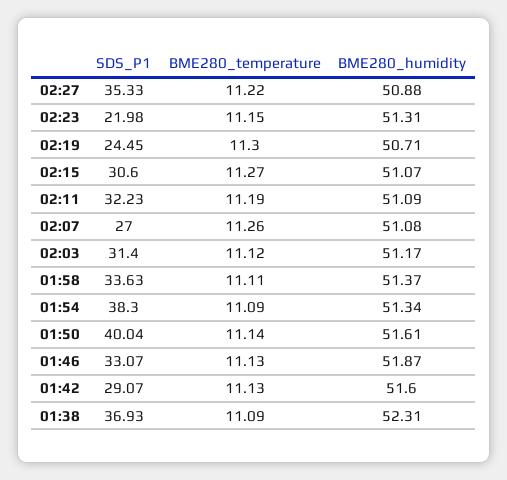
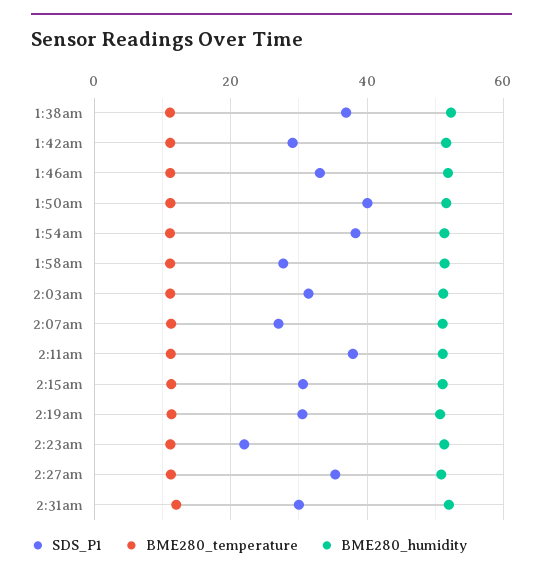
SDS_P1, 02:19: 24.45 -> 30
SDS_P1, 02:11: 32.23 -> 38
SDS_P1, 01:58: 33.63 -> 28
SDS_P1, 2:31am: none -> 30
BME280_temperature, 2:31am: none -> 12
BME280_humidity, 2:31am: none -> 52

